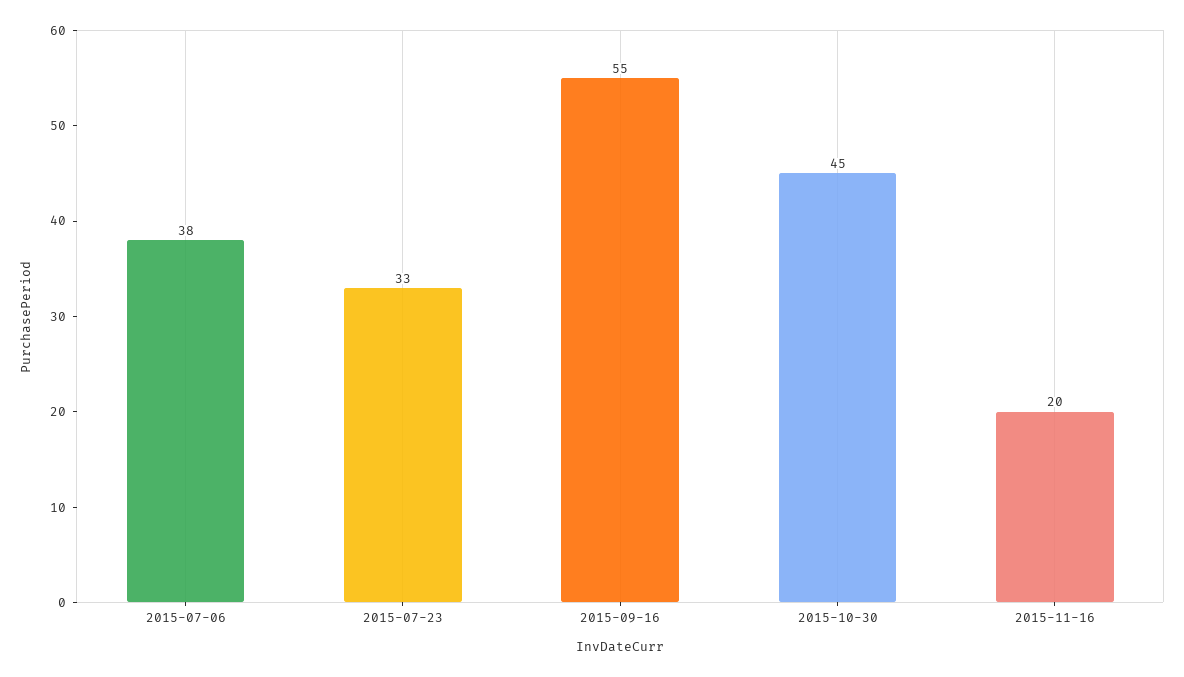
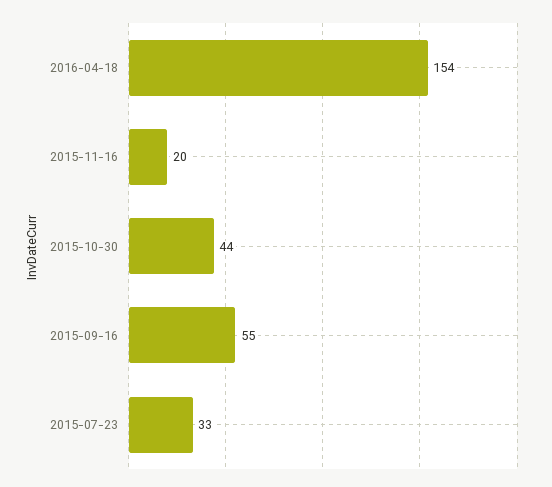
2015-07-06: 38 -> none
2015-10-30: 45 -> 44
2016-04-18: none -> 154

